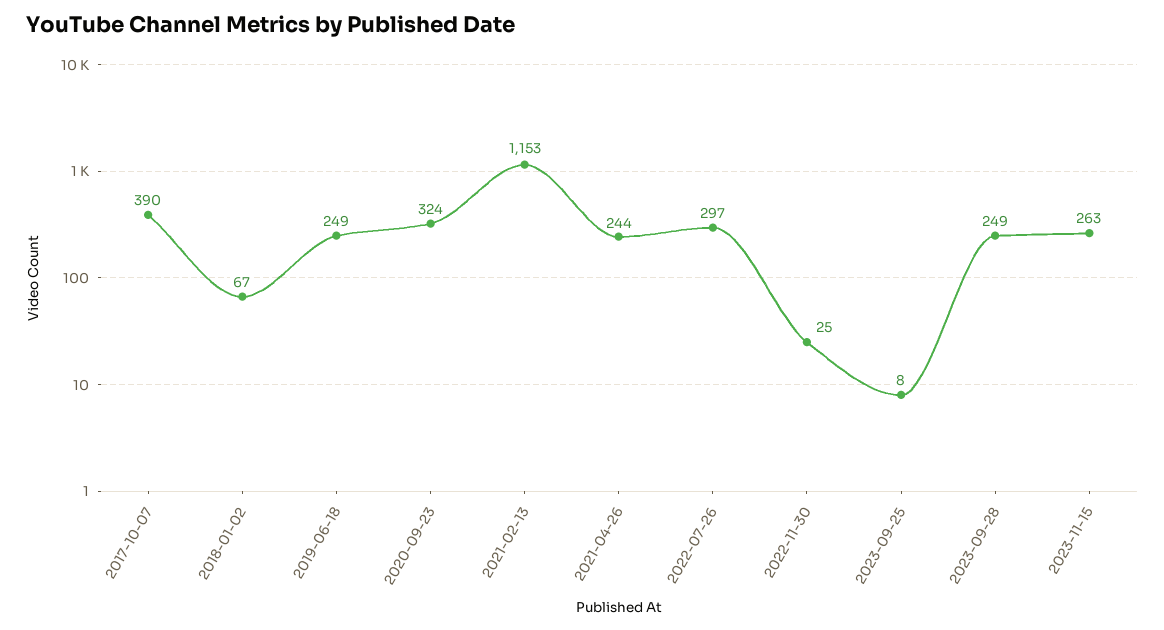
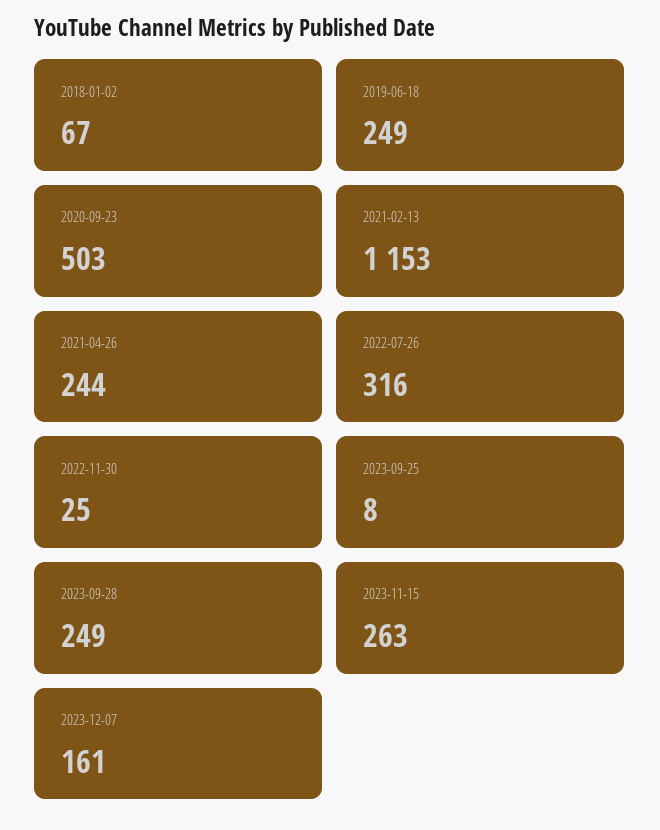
2017-10-07: 390 -> none
2020-09-23: 324 -> 503
2022-07-26: 297 -> 316
2023-12-07: none -> 161

